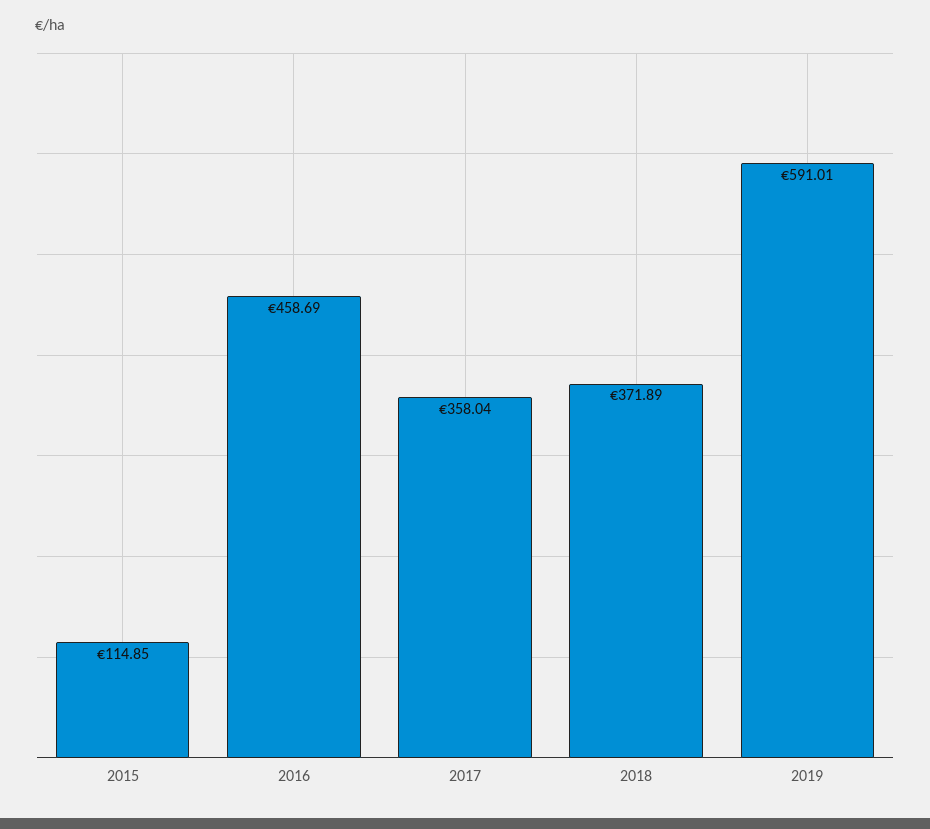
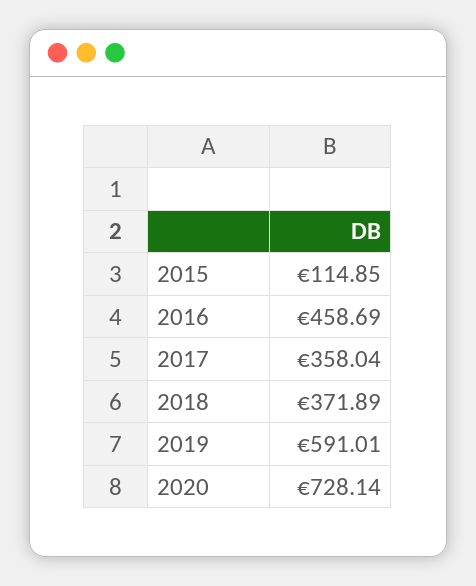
2020: none -> 728.14

